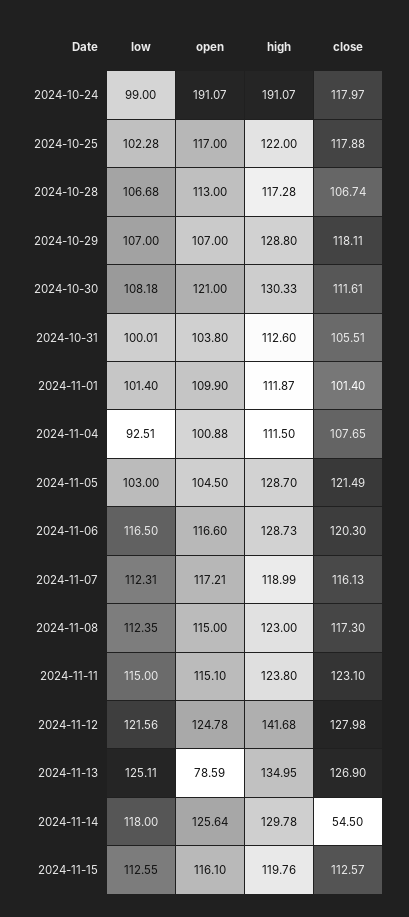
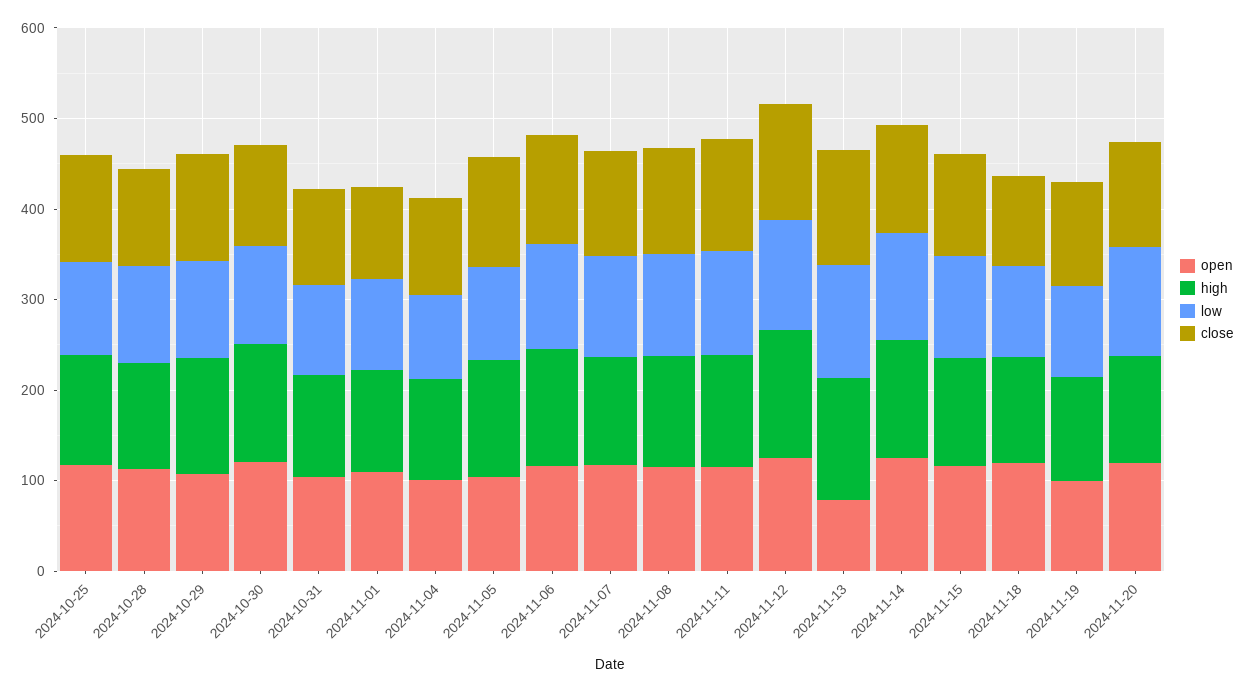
low, 2024-10-24: 99 -> none
open, 2024-10-24: 191.07 -> none
high, 2024-10-24: 191.07 -> none
close, 2024-10-24: 117.97 -> none
close, 2024-11-14: 54.5 -> 120
open, 2024-11-18: none -> 120
high, 2024-11-18: none -> 120
low, 2024-11-18: none -> 100
close, 2024-11-18: none -> 100
open, 2024-11-19: none -> 100
high, 2024-11-19: none -> 120
low, 2024-11-19: none -> 100
close, 2024-11-19: none -> 120
open, 2024-11-20: none -> 120
high, 2024-11-20: none -> 120
low, 2024-11-20: none -> 120
close, 2024-11-20: none -> 120

